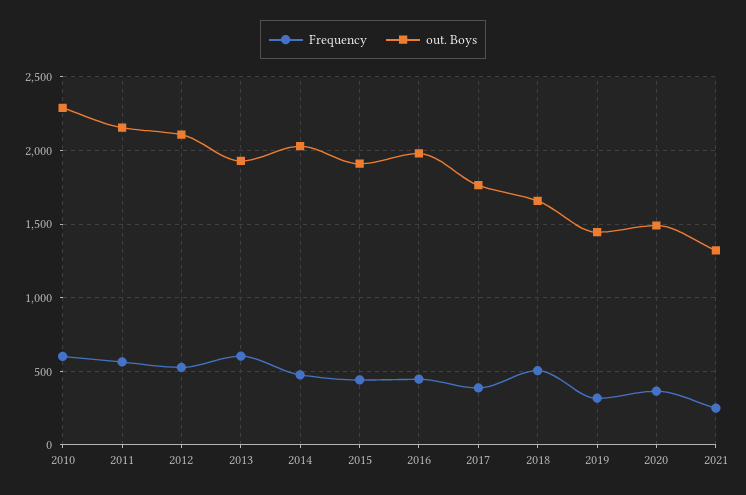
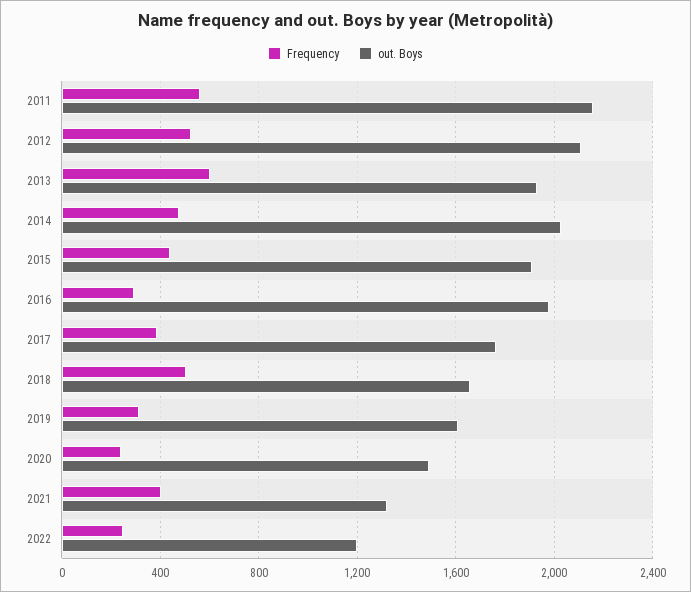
Frequency, 2010: 600 -> none
out. Boys, 2010: 2300 -> none
Frequency, 2016: 450 -> 300
out. Boys, 2019: 1450 -> 1600
Frequency, 2020: 350 -> 250
Frequency, 2021: 250 -> 400
Frequency, 2022: none -> 250
out. Boys, 2022: none -> 1200

